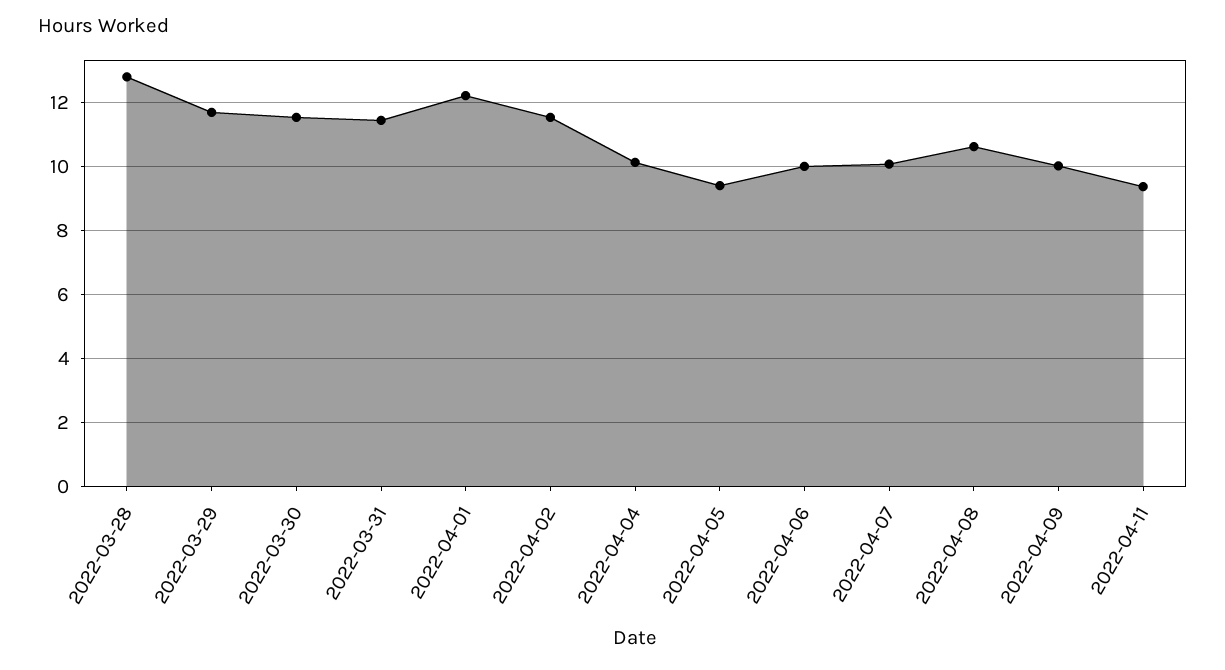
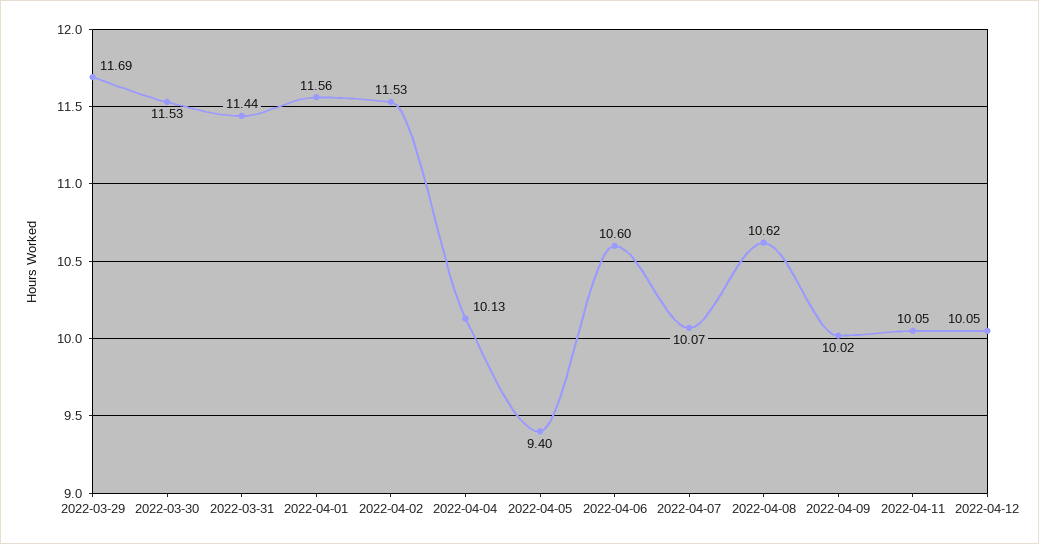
2022-03-28: 12.8 -> none
2022-04-01: 12.2 -> 11.56
2022-04-06: 10 -> 10.6
2022-04-11: 9.4 -> 10.05
2022-04-12: none -> 10.05

